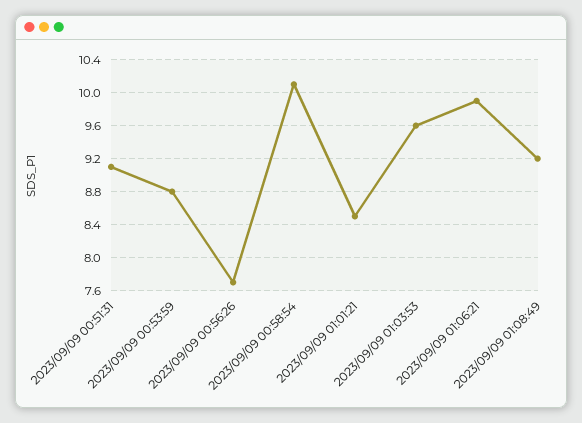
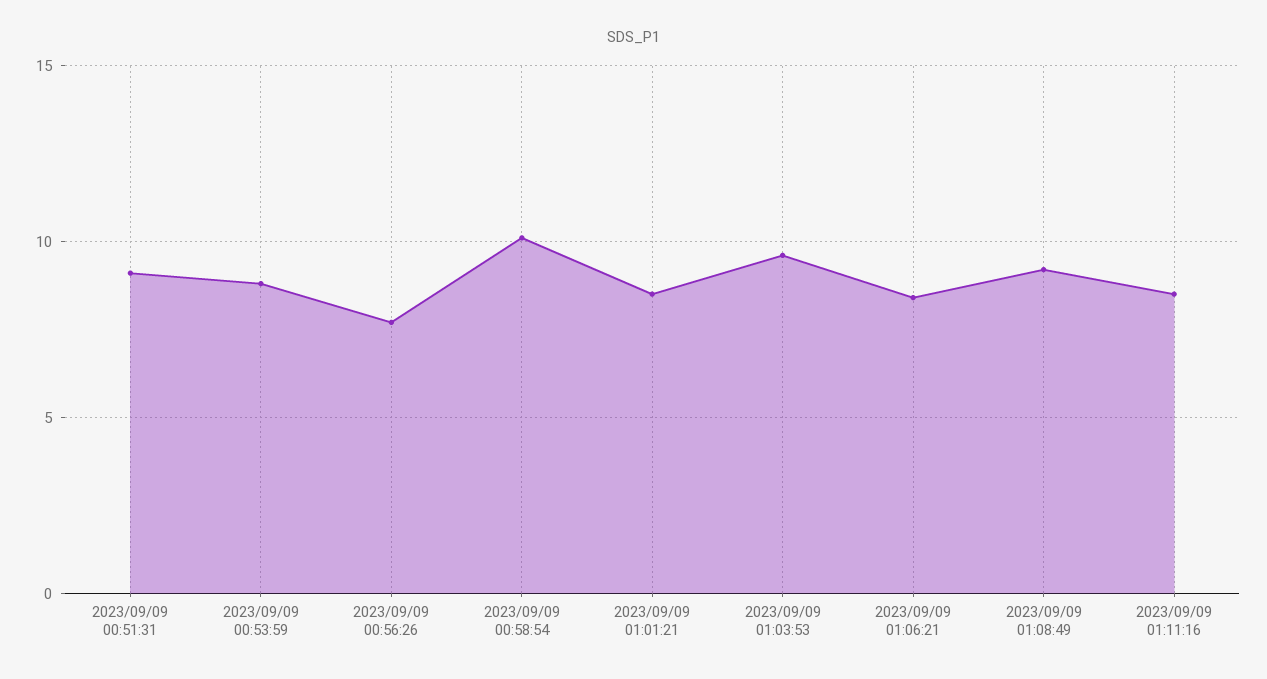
2023/09/09 01:06:21: 9.9 -> 8.5
2023/09/09 01:11:16: none -> 8.5

